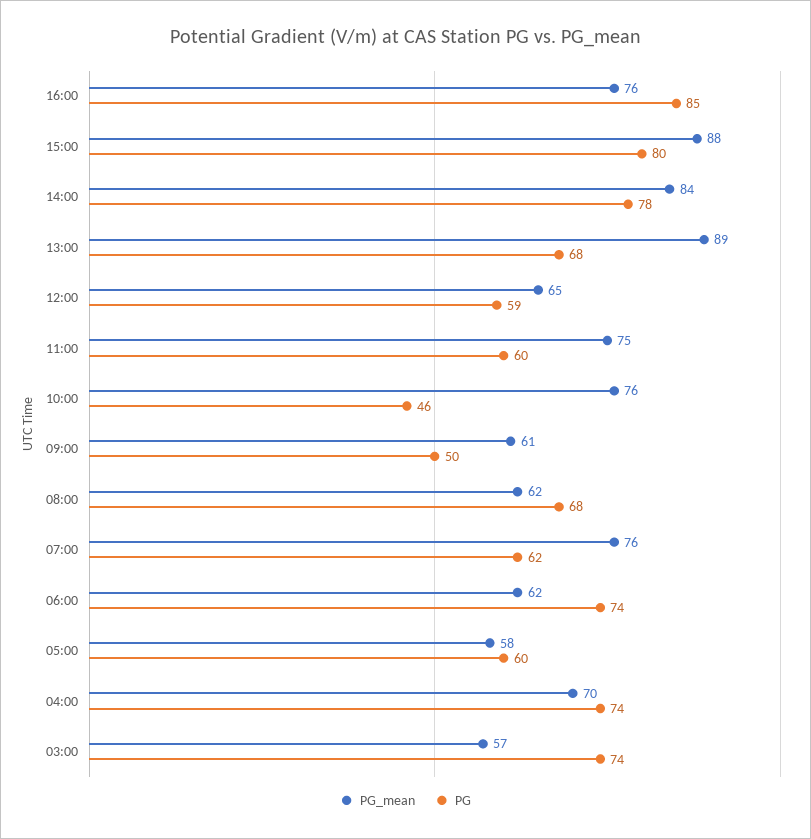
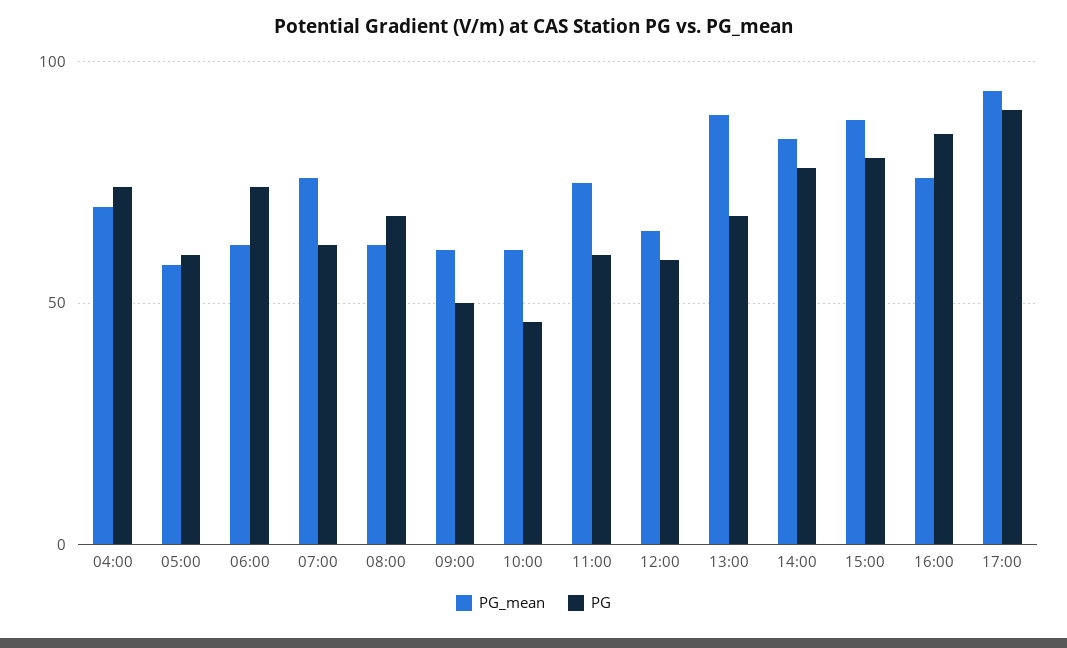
PG_mean, 10:00: 76 -> 60
PG_mean, 03:00: 57 -> none
PG, 03:00: 74 -> none
PG_mean, 17:00: none -> 95
PG, 17:00: none -> 90

